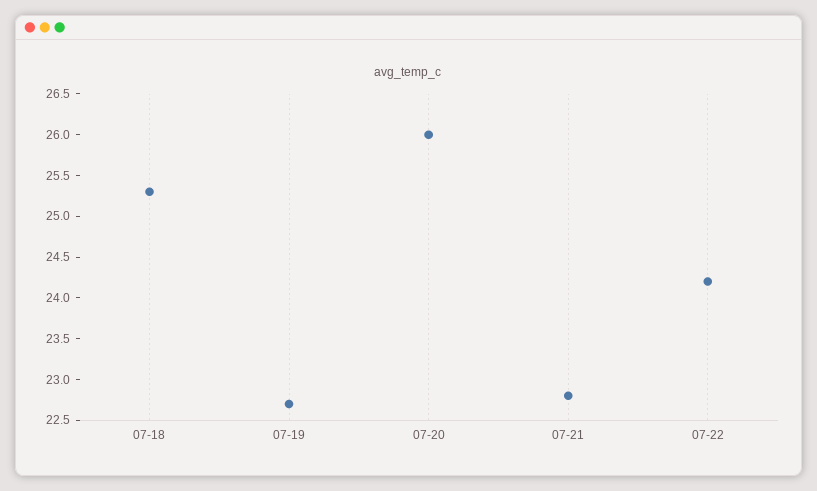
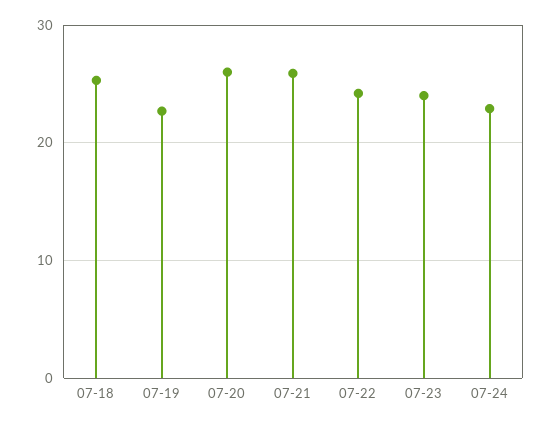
07-21: 22.8 -> 26
07-23: none -> 24
07-24: none -> 23

